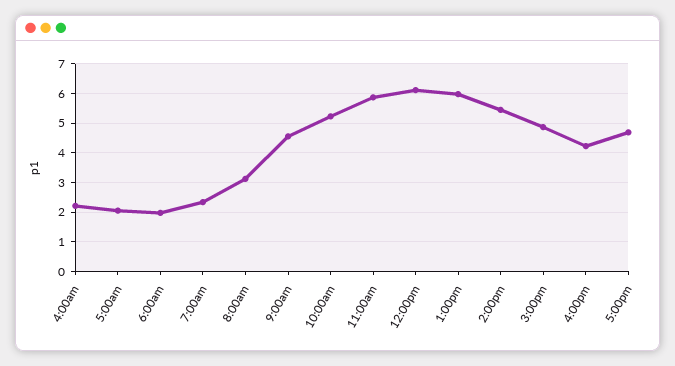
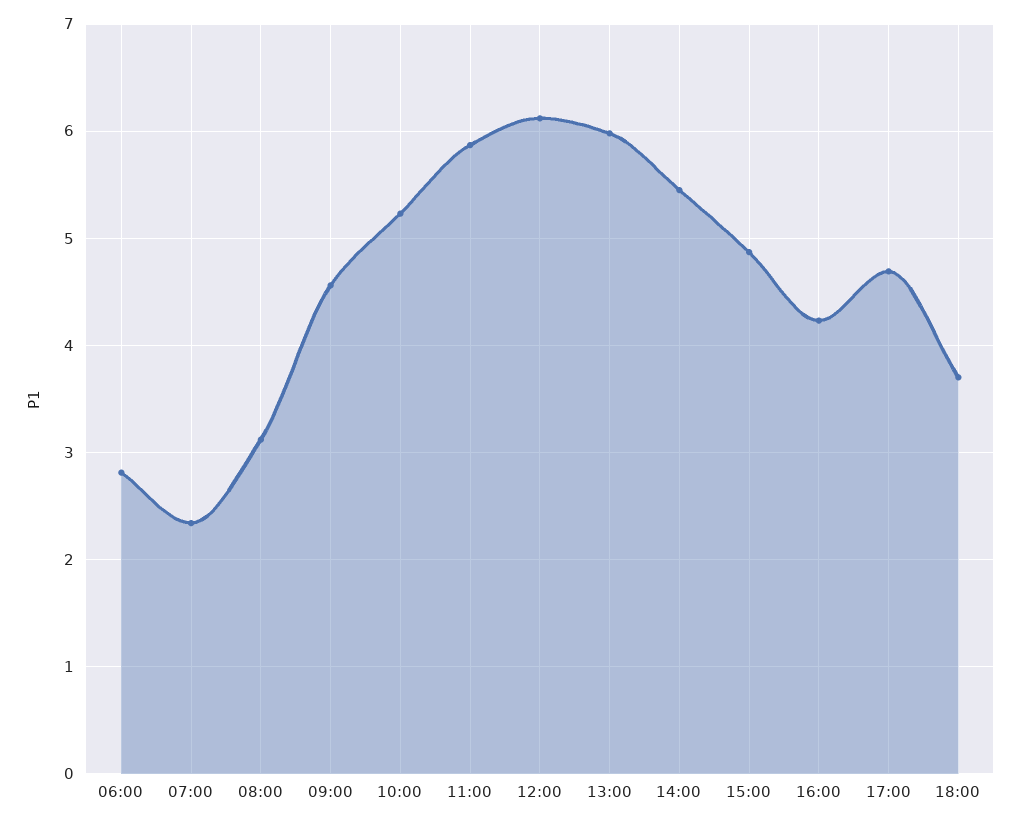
4:00am: 2.25 -> none
5:00am: 2 -> none
6:00am: 2 -> 2.8
18:00: none -> 3.7

